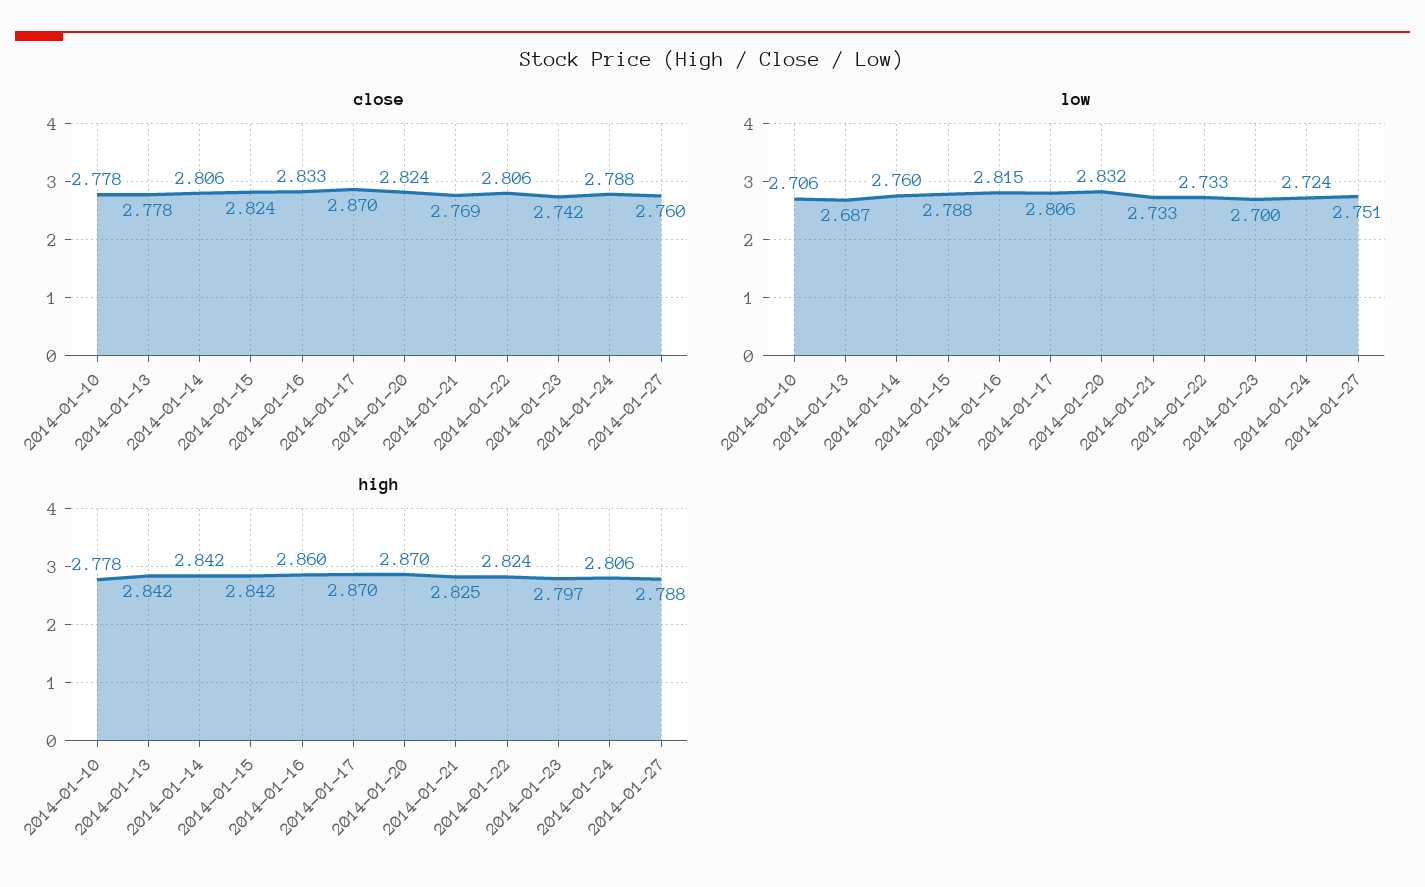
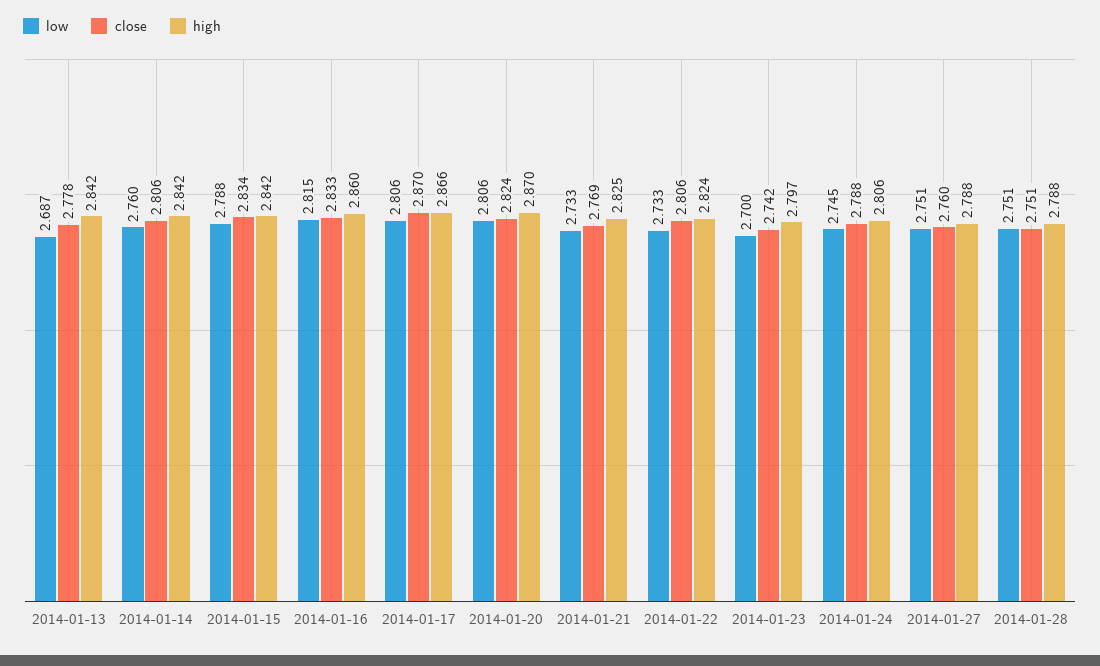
close, 2014-01-10: 2.778 -> none
close, 2014-01-15: 2.824 -> 2.834
low, 2014-01-10: 2.706 -> none
low, 2014-01-20: 2.832 -> 2.806
low, 2014-01-24: 2.724 -> 2.745
high, 2014-01-10: 2.778 -> none
high, 2014-01-17: 2.87 -> 2.866
low, 2014-01-28: none -> 2.751
close, 2014-01-28: none -> 2.751
high, 2014-01-28: none -> 2.788

